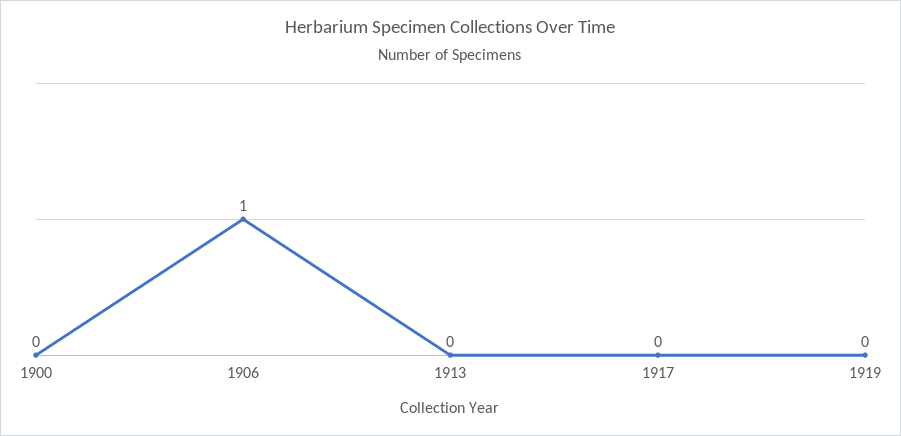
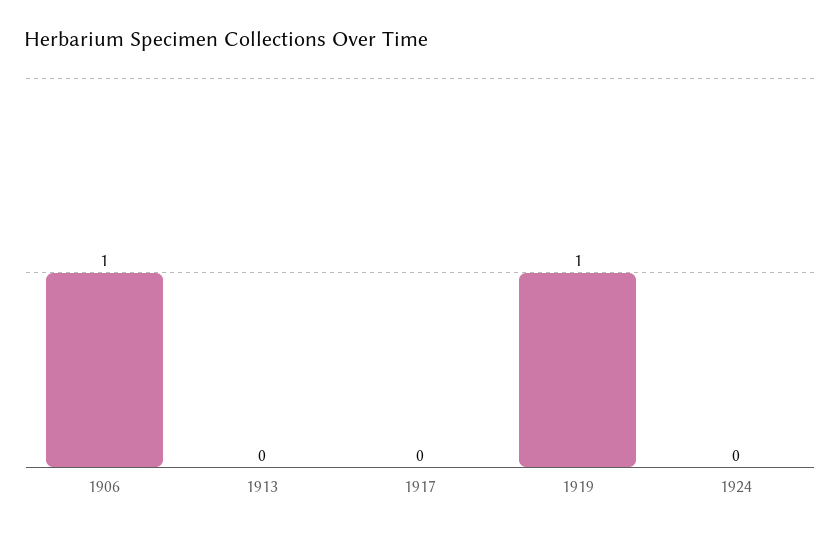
1900: 0 -> none
1919: 0 -> 1
1924: none -> 0

